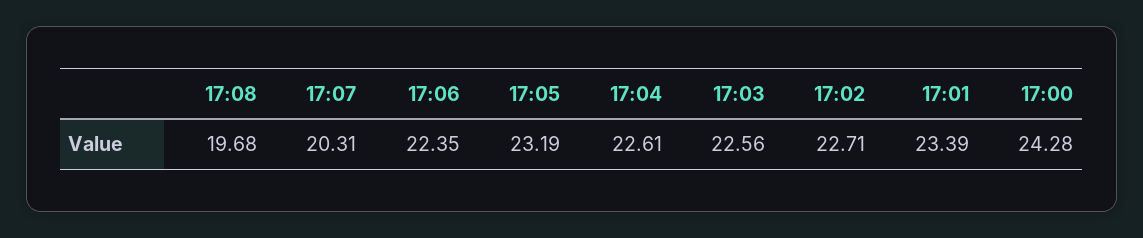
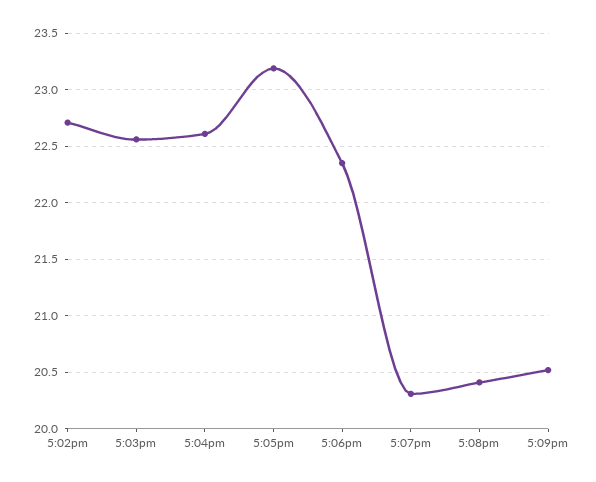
17:08: 19.68 -> 20.4
17:01: 23.39 -> none
17:00: 24.28 -> none
5:09pm: none -> 20.5

